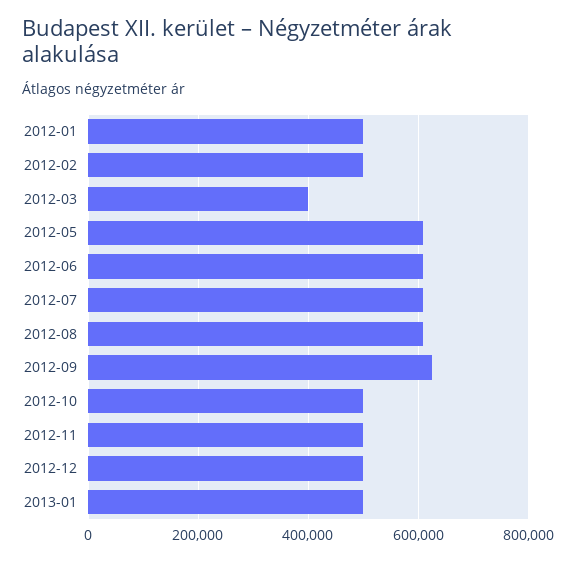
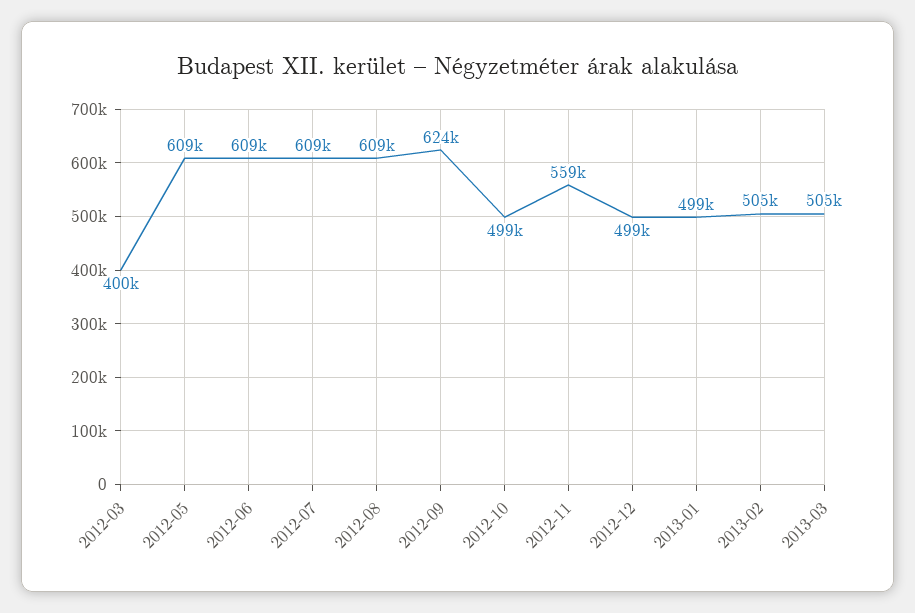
2012-01: 500000 -> none
2012-02: 500000 -> none
2012-11: 500000 -> 559000
2013-02: none -> 505000
2013-03: none -> 505000

